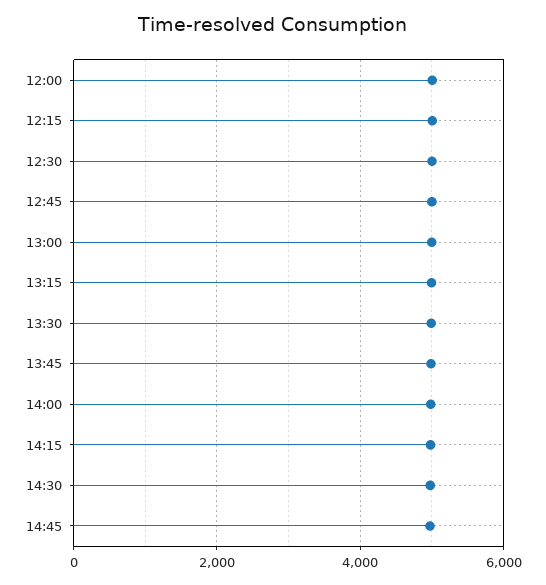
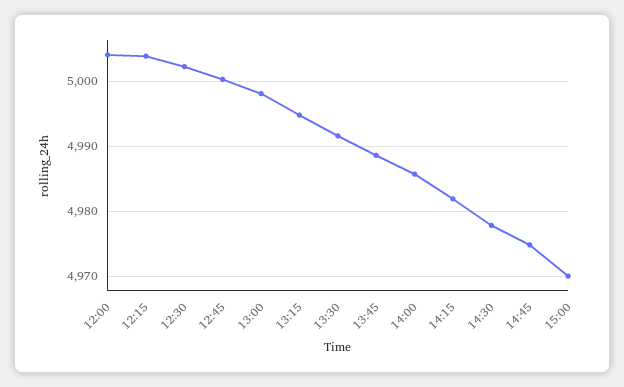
15:00: none -> 4970

